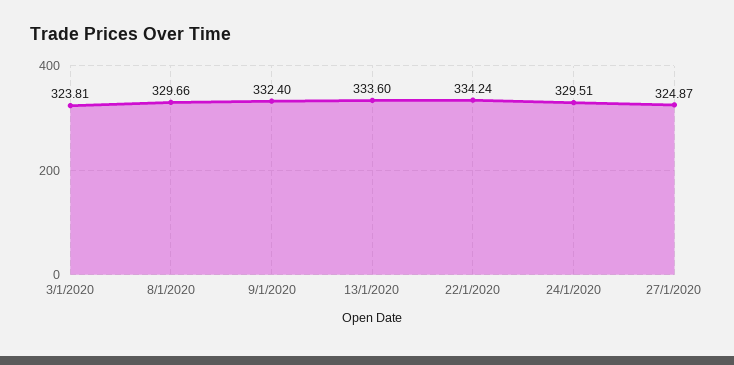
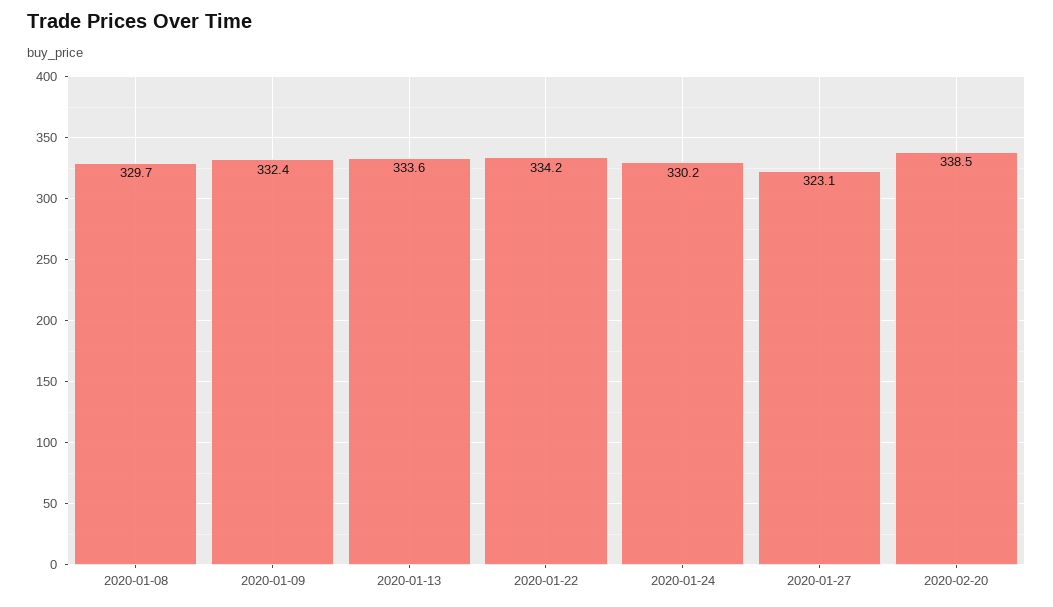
3/1/2020: 323.81 -> none
24/1/2020: 329.51 -> 330.2
27/1/2020: 324.87 -> 323.1
2020-02-20: none -> 338.5

